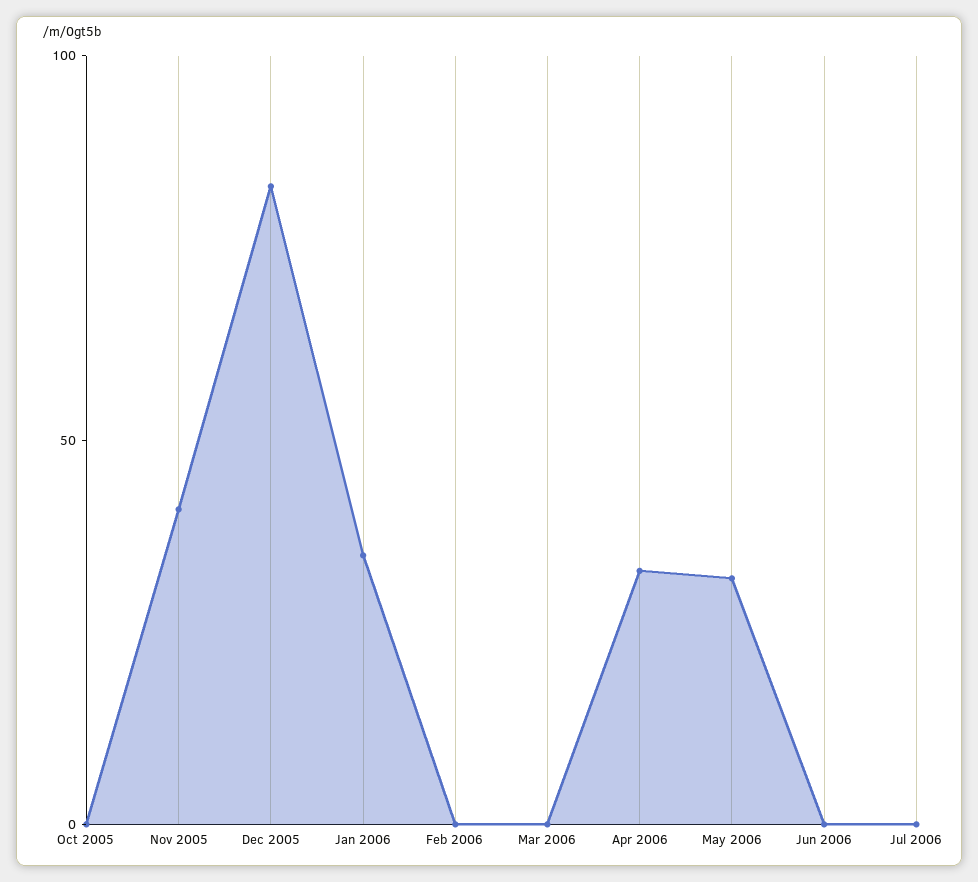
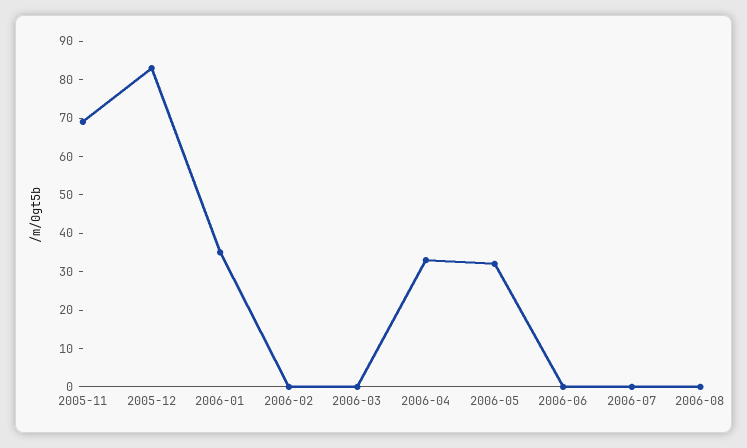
Oct 2005: 0 -> none
Nov 2005: 40 -> 70
2006-08: none -> 0

